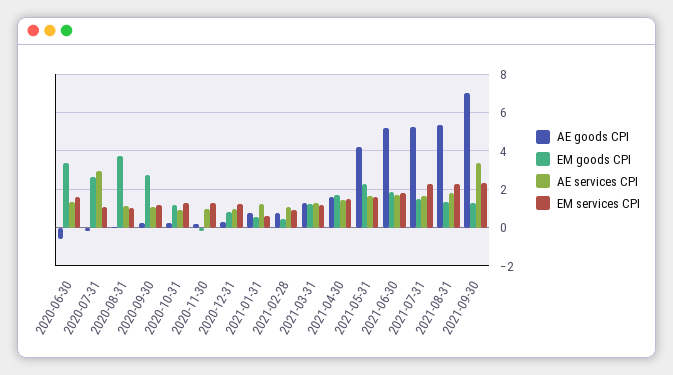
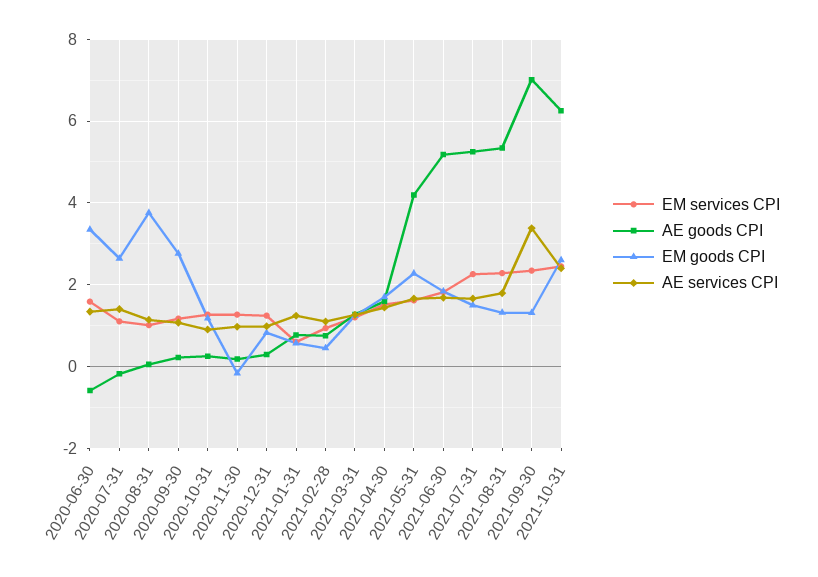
AE services CPI, 2020-07-31: 3 -> 1.4
EM services CPI, 2021-10-31: none -> 2.4
AE goods CPI, 2021-10-31: none -> 6.2
EM goods CPI, 2021-10-31: none -> 2.6
AE services CPI, 2021-10-31: none -> 2.4

